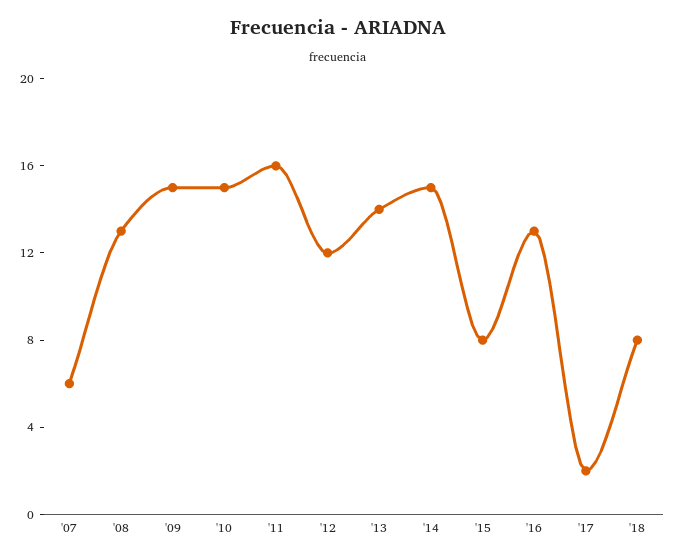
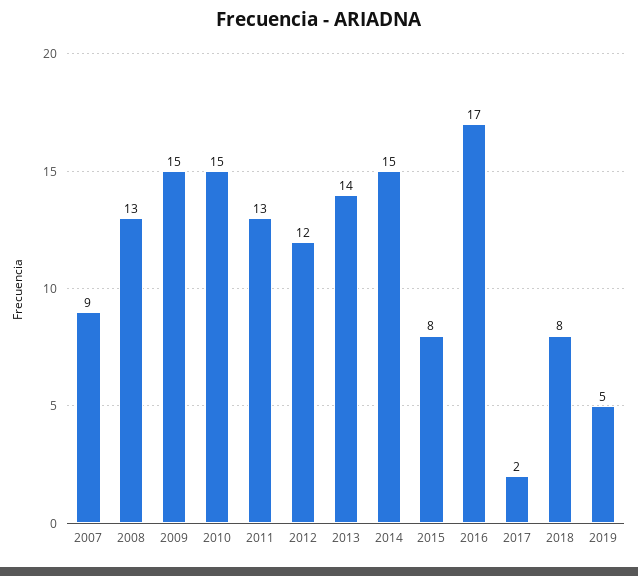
'07: 6 -> 9
'11: 16 -> 13
'16: 13 -> 17
2019: none -> 5

